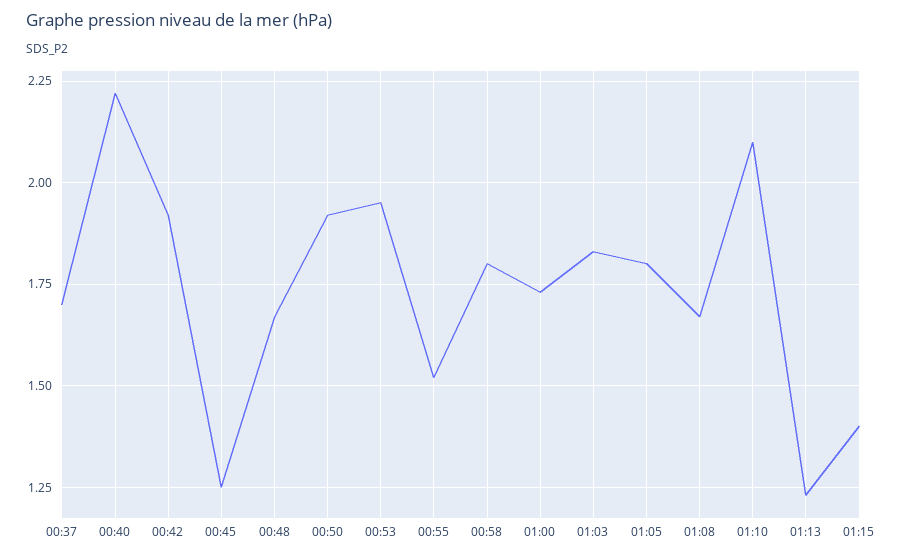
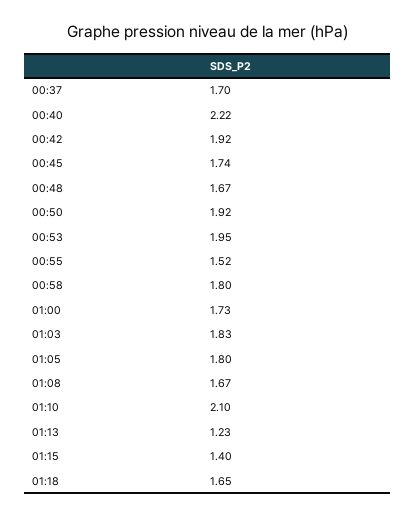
00:45: 1.25 -> 1.74
01:18: none -> 1.65

